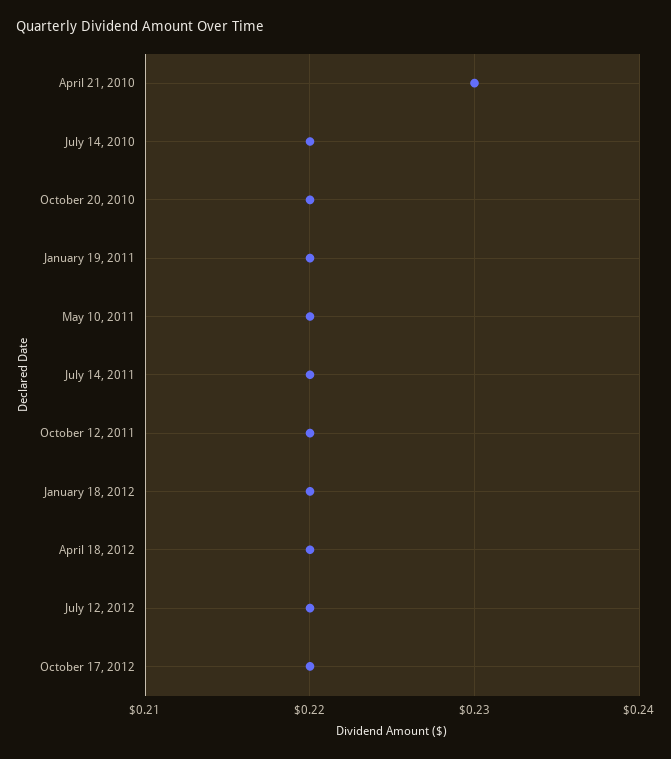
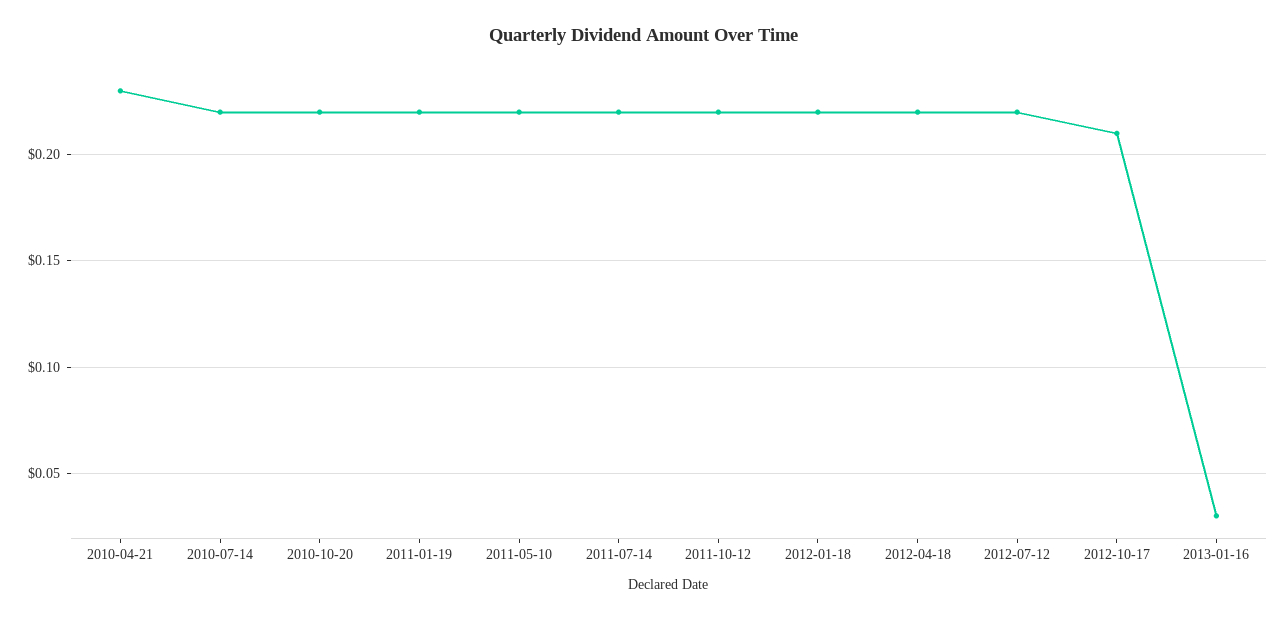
October 17, 2012: 0.22 -> 0.21
2013-01-16: none -> 0.03

